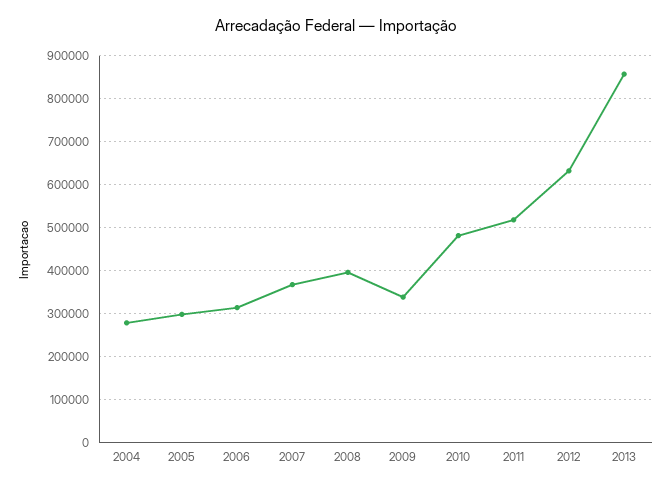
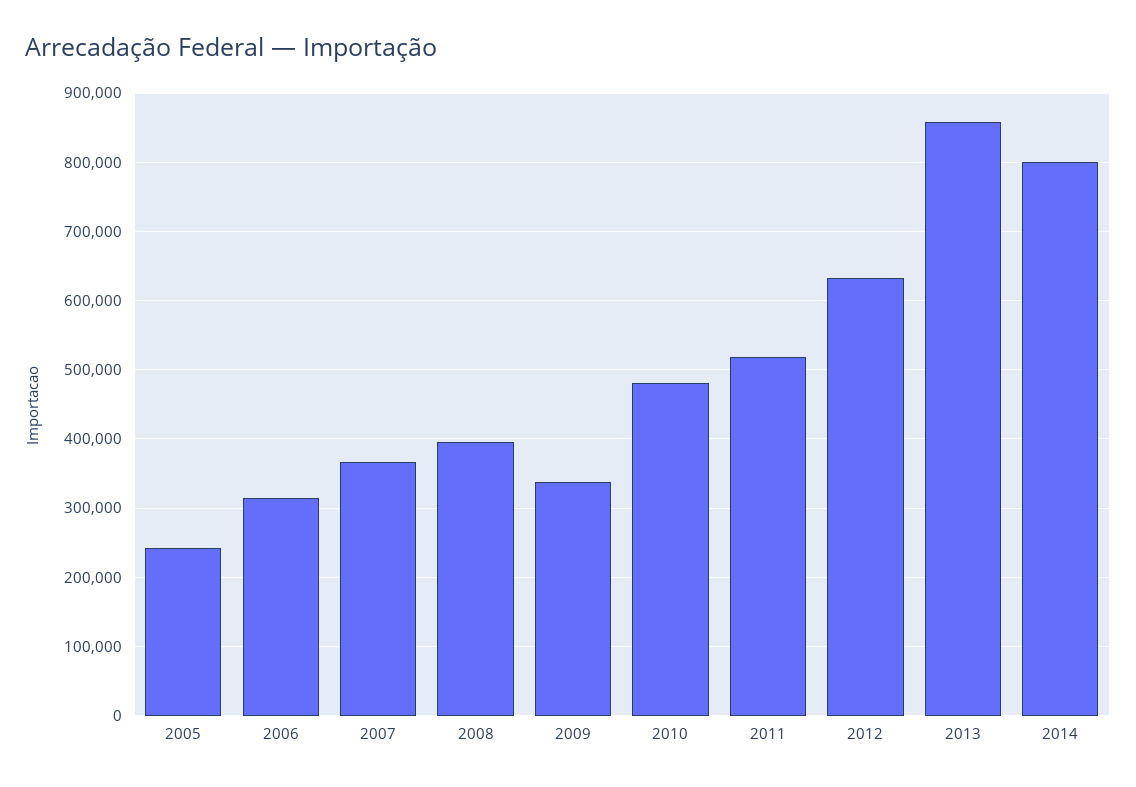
2004: 280000 -> none
2005: 300000 -> 240000
2014: none -> 800000

